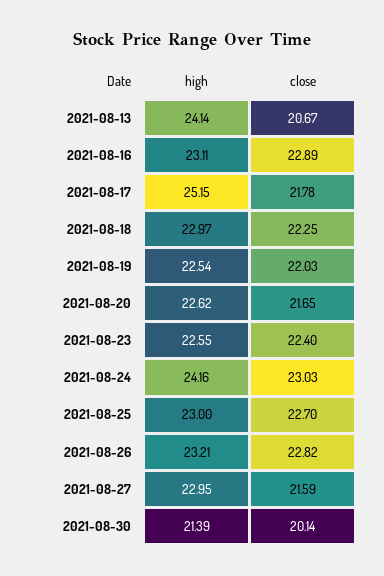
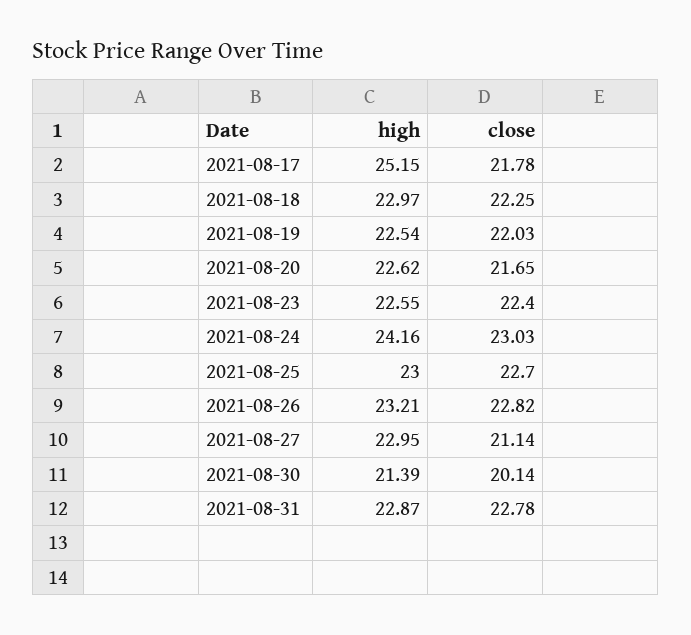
high, 2021-08-13: 24.14 -> none
close, 2021-08-13: 20.67 -> none
high, 2021-08-16: 23.11 -> none
close, 2021-08-16: 22.89 -> none
close, 2021-08-27: 21.59 -> 21.14
high, 2021-08-31: none -> 22.87
close, 2021-08-31: none -> 22.78

